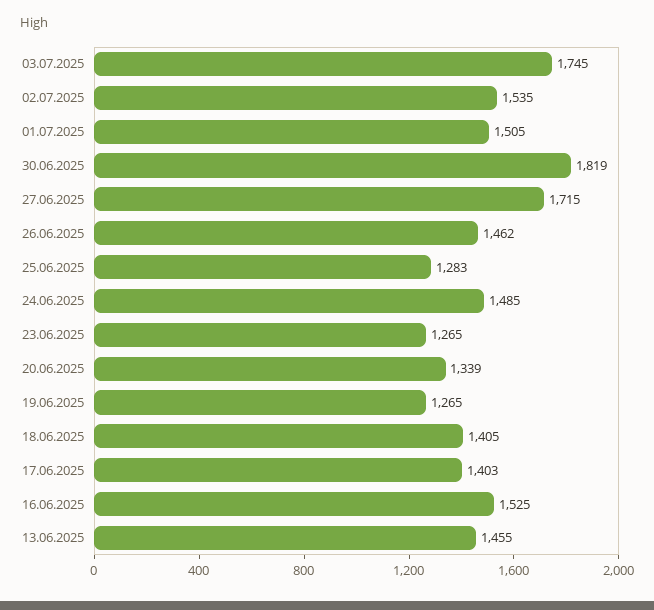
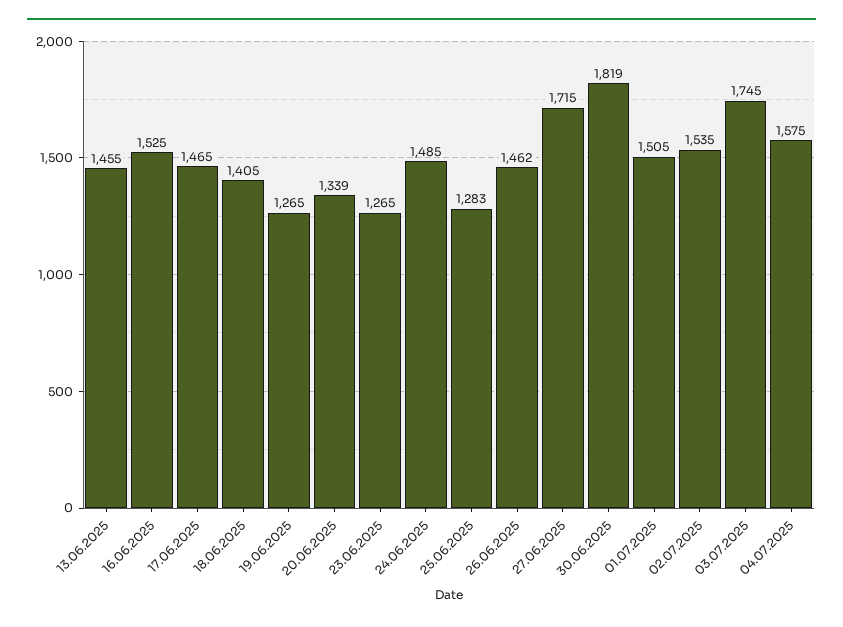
17.06.2025: 1403 -> 1465
04.07.2025: none -> 1575

